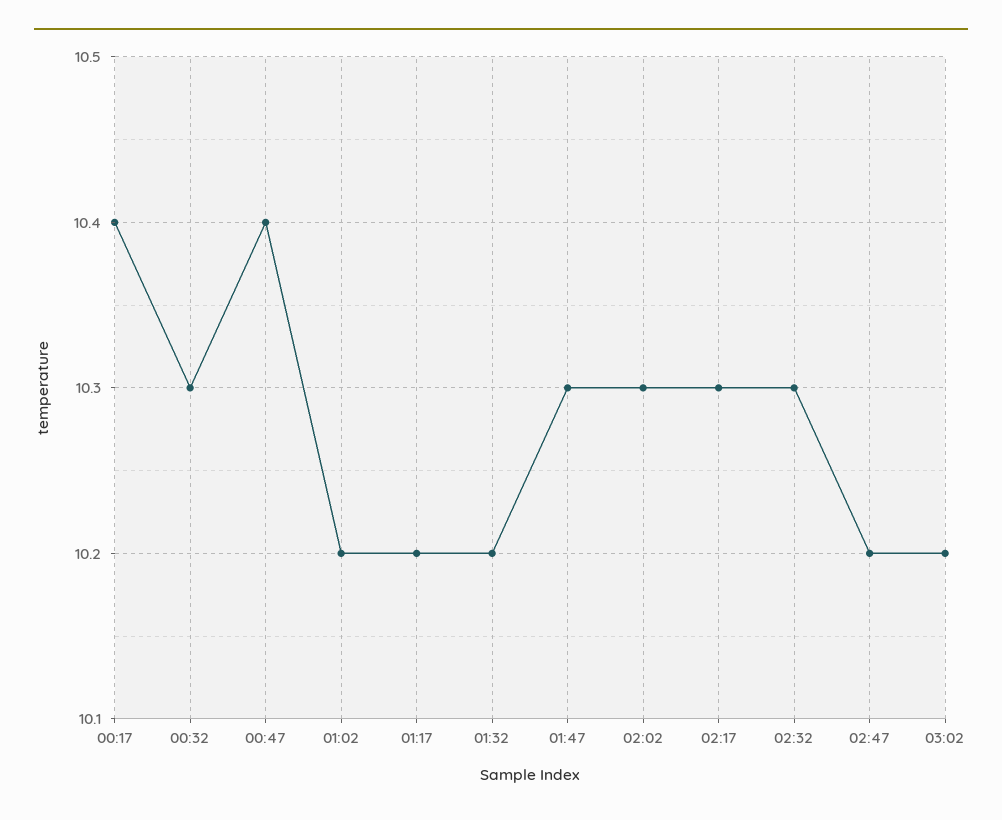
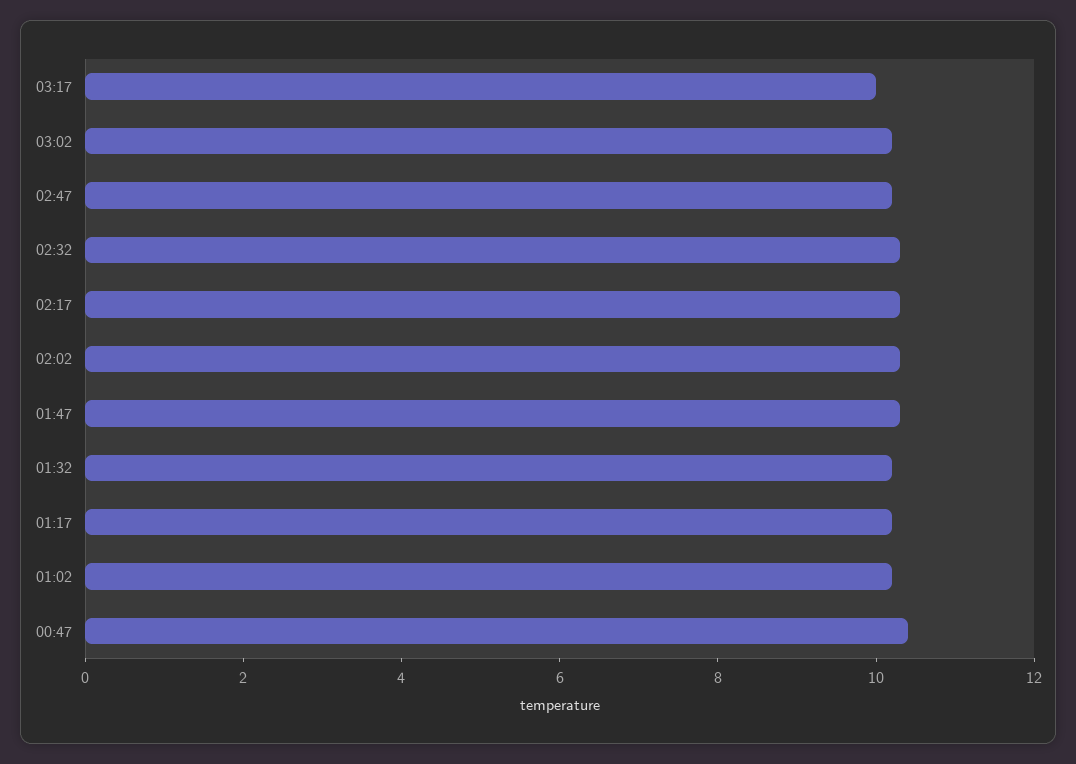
00:17: 10.4 -> none
00:32: 10.3 -> none
03:17: none -> 10

